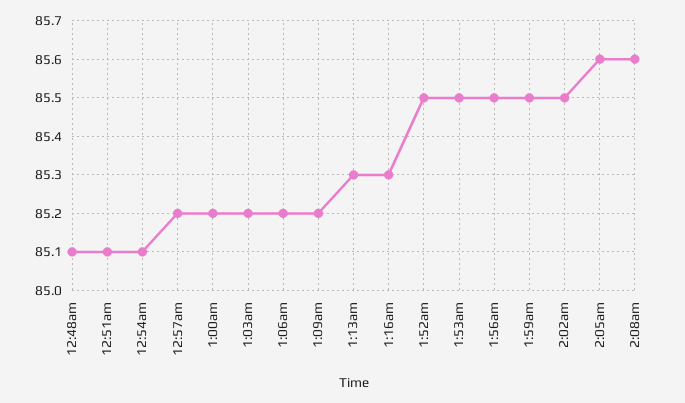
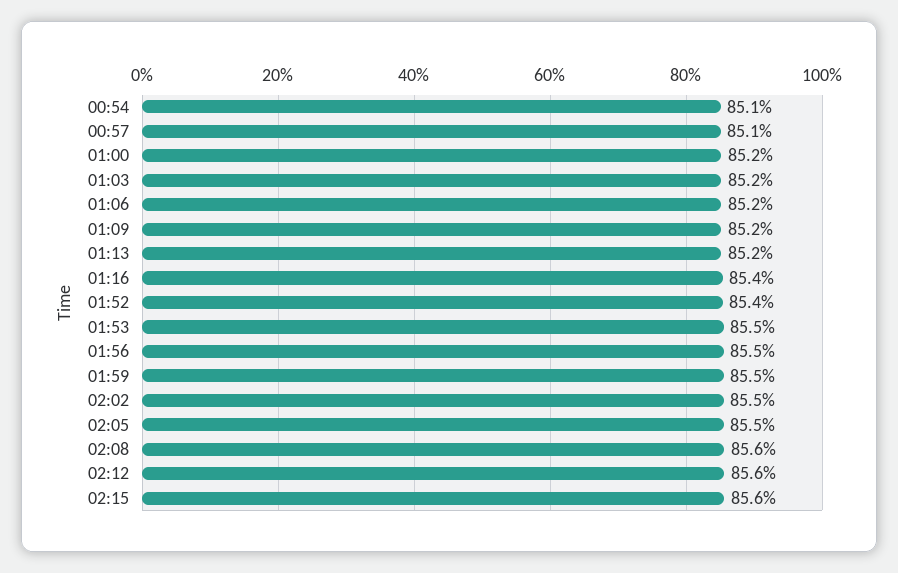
12:48am: 85.1 -> none
12:51am: 85.1 -> none
12:57am: 85.2 -> 85.1
1:13am: 85.3 -> 85.2
1:16am: 85.3 -> 85.4
1:52am: 85.5 -> 85.4
2:05am: 85.6 -> 85.5
02:12: none -> 85.6
02:15: none -> 85.6

